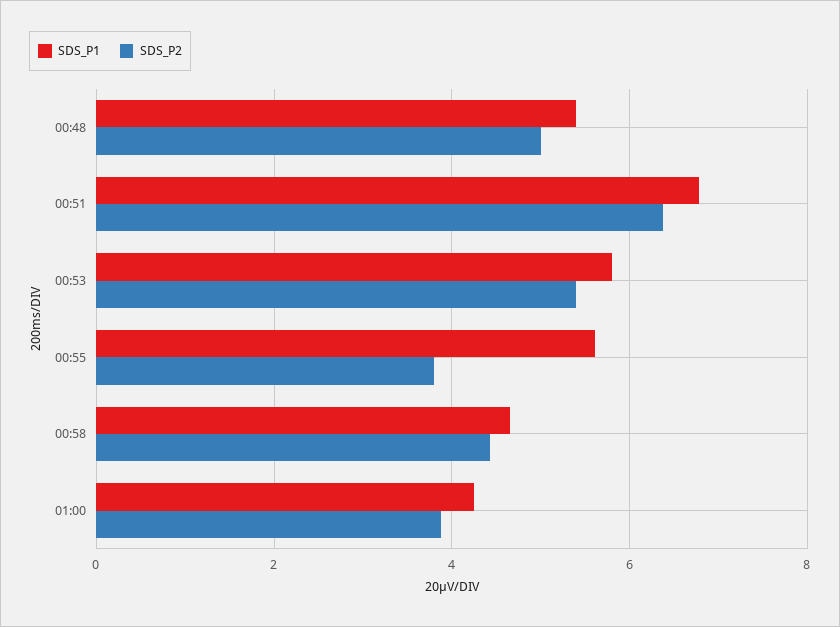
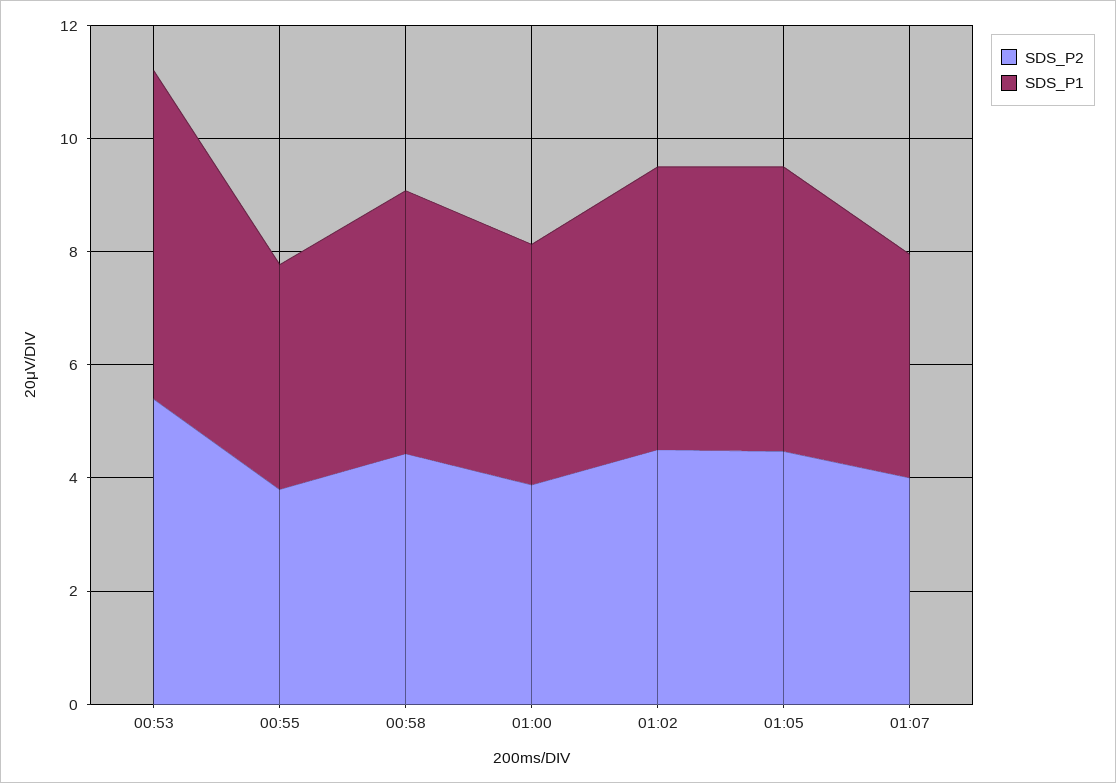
SDS_P1, 00:48: 5.4 -> none
SDS_P2, 00:48: 5 -> none
SDS_P1, 00:51: 6.8 -> none
SDS_P2, 00:51: 6.4 -> none
SDS_P1, 00:55: 5.6 -> 4
SDS_P2, 01:02: none -> 4.5
SDS_P1, 01:02: none -> 5
SDS_P2, 01:05: none -> 4.5
SDS_P1, 01:05: none -> 5
SDS_P2, 01:07: none -> 4
SDS_P1, 01:07: none -> 4

